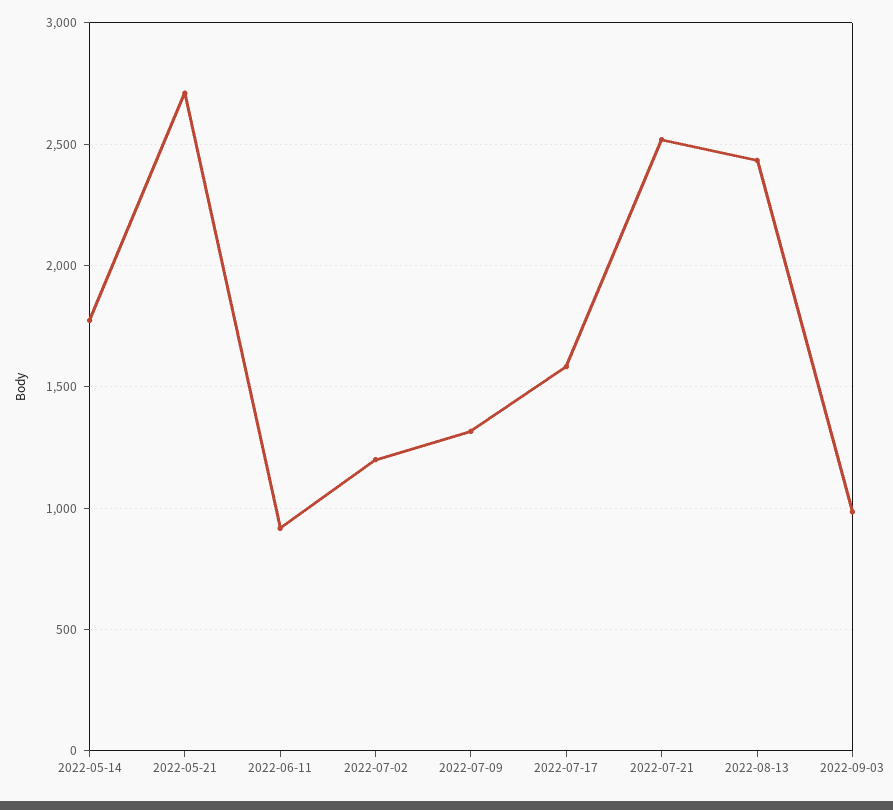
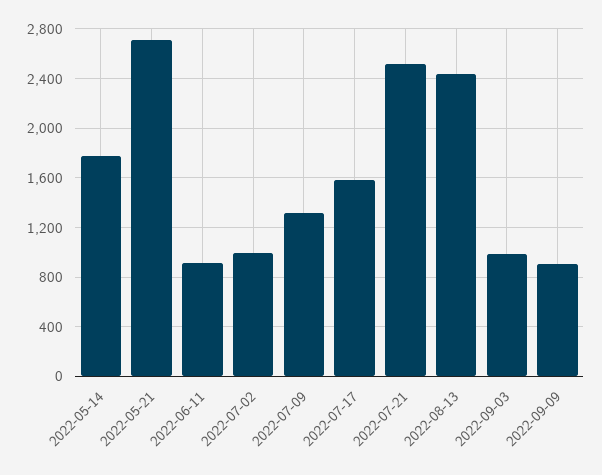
2022-07-02: 1200 -> 1000
2022-09-09: none -> 900

